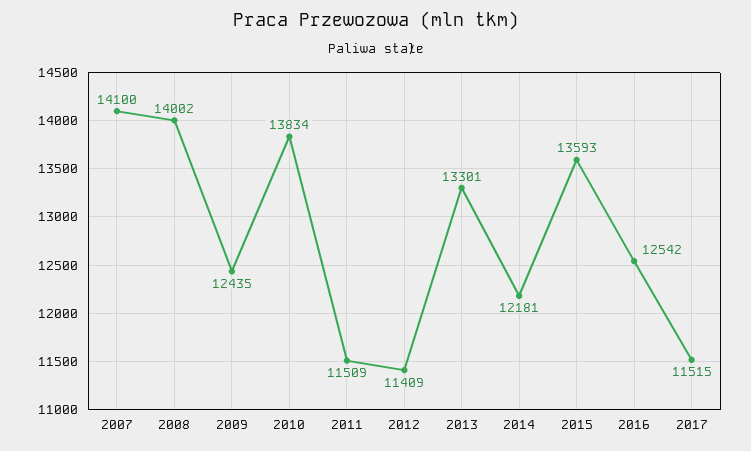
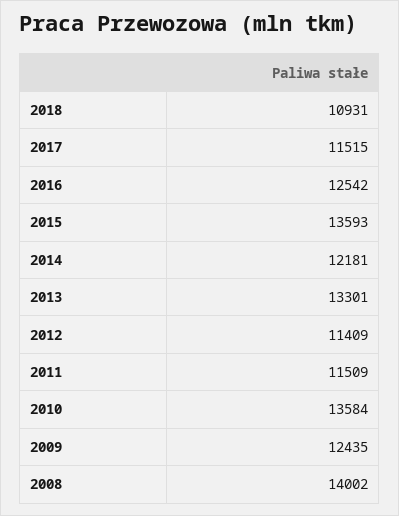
2007: 14100 -> none
2010: 13834 -> 13584
2018: none -> 10931

